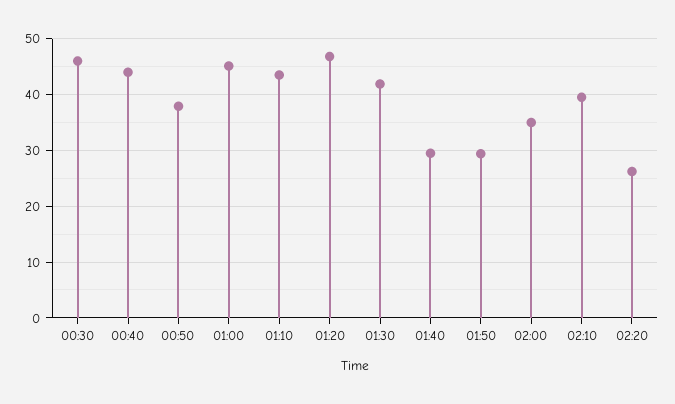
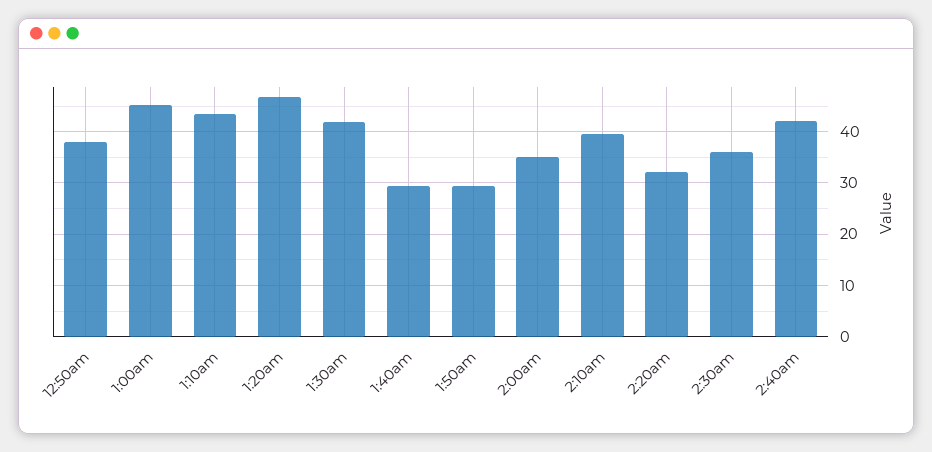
00:30: 46 -> none
00:40: 44 -> none
02:20: 26 -> 32
2:30am: none -> 36
2:40am: none -> 42

